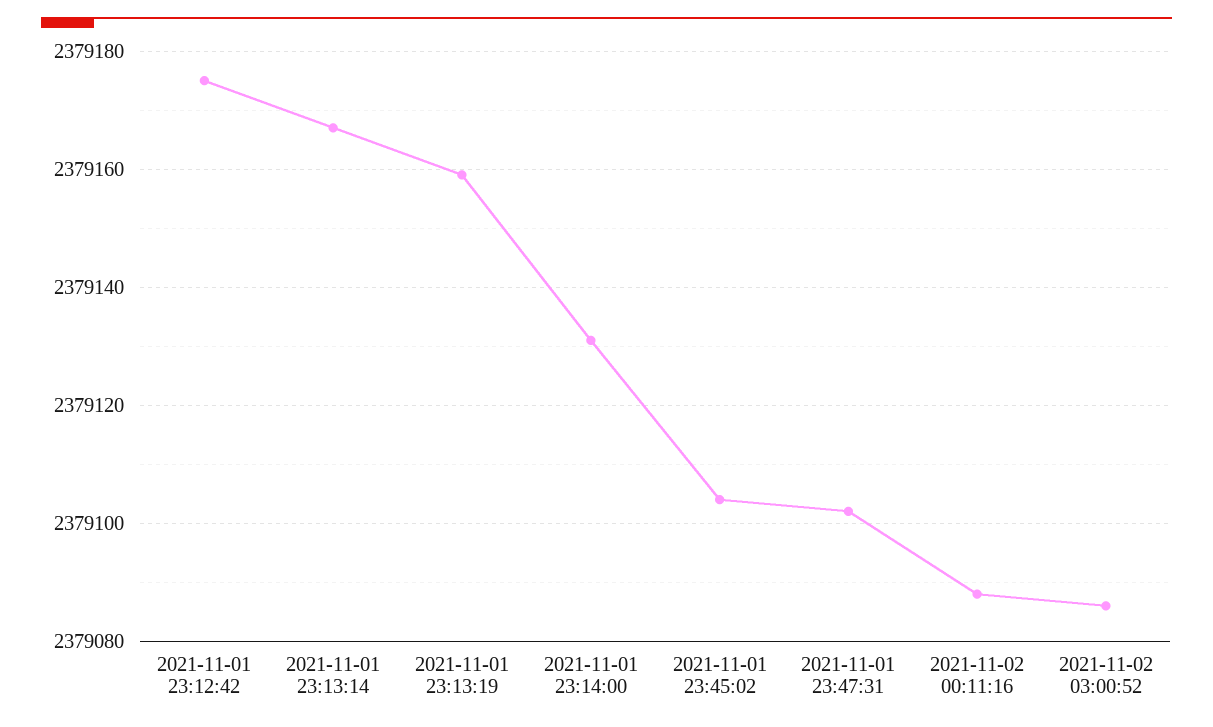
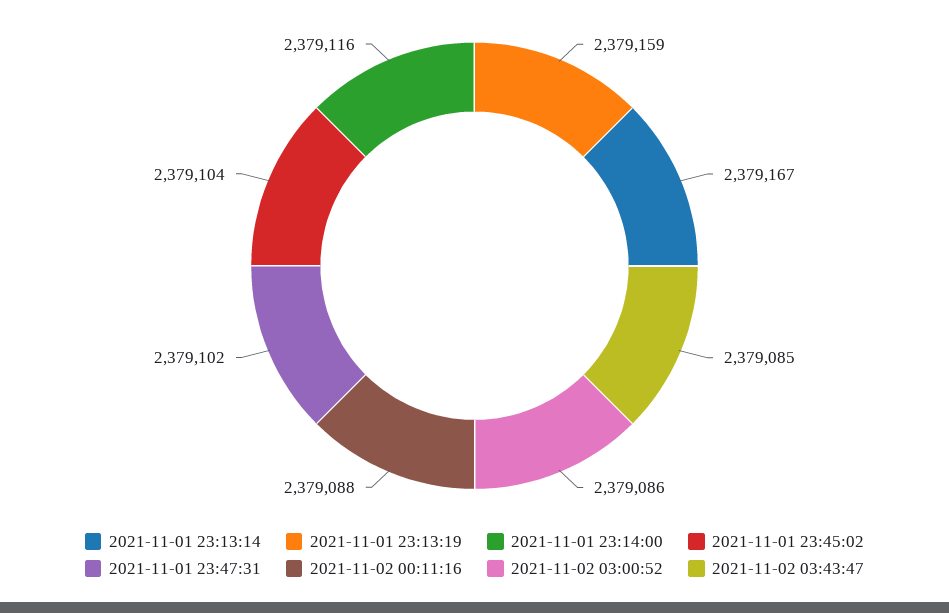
2021-11-01 23:12:42: 2379175 -> none
2021-11-01 23:14:00: 2379130 -> 2379116
2021-11-02 03:43:47: none -> 2379085

